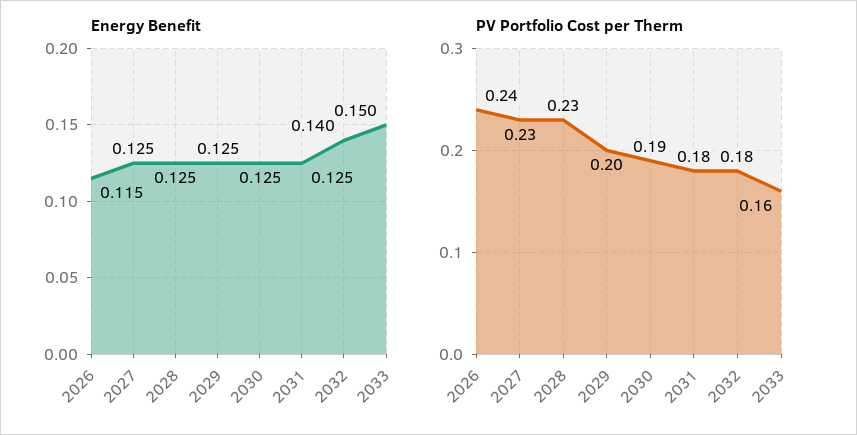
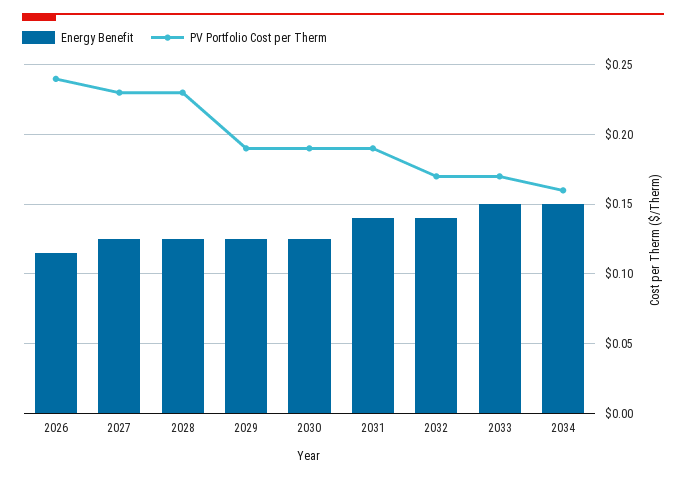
Energy Benefit, 2031: 0.125 -> 0.14
PV Portfolio Cost per Therm, 2029: 0.2 -> 0.19
PV Portfolio Cost per Therm, 2031: 0.18 -> 0.19
PV Portfolio Cost per Therm, 2032: 0.18 -> 0.17
PV Portfolio Cost per Therm, 2033: 0.16 -> 0.17
Energy Benefit, 2034: none -> 0.15
PV Portfolio Cost per Therm, 2034: none -> 0.16

